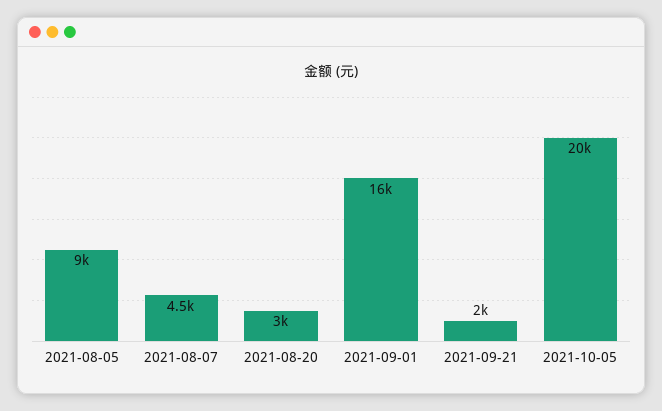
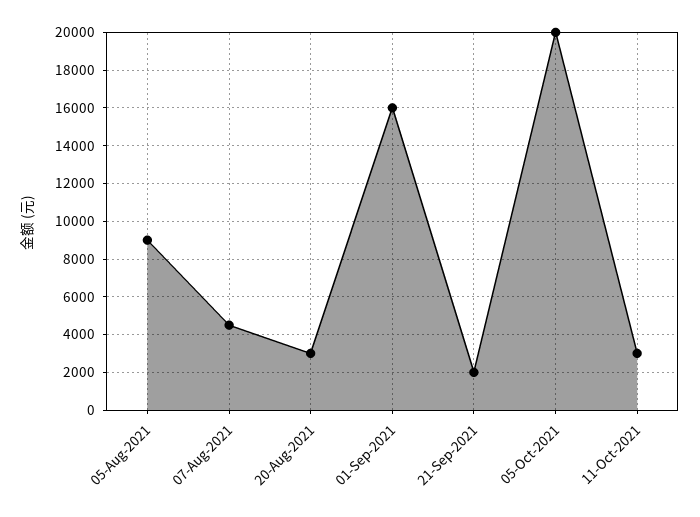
11-Oct-2021: none -> 3000

